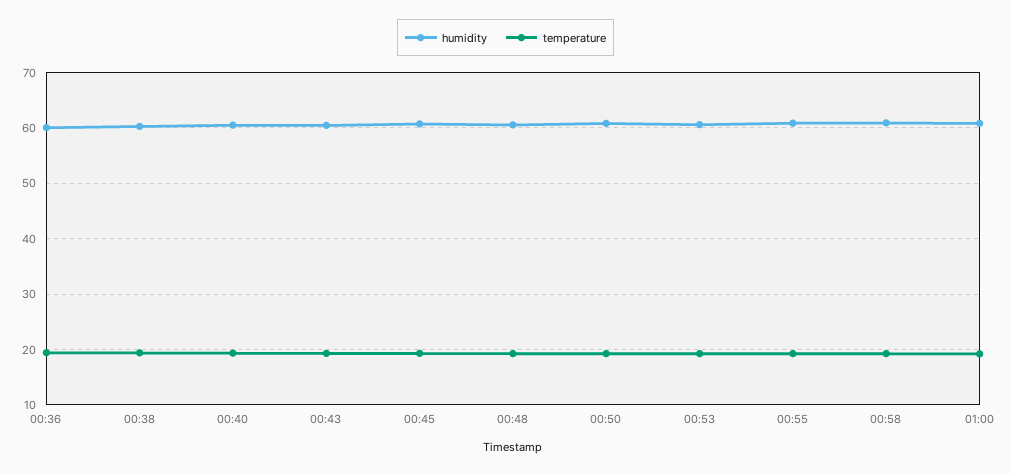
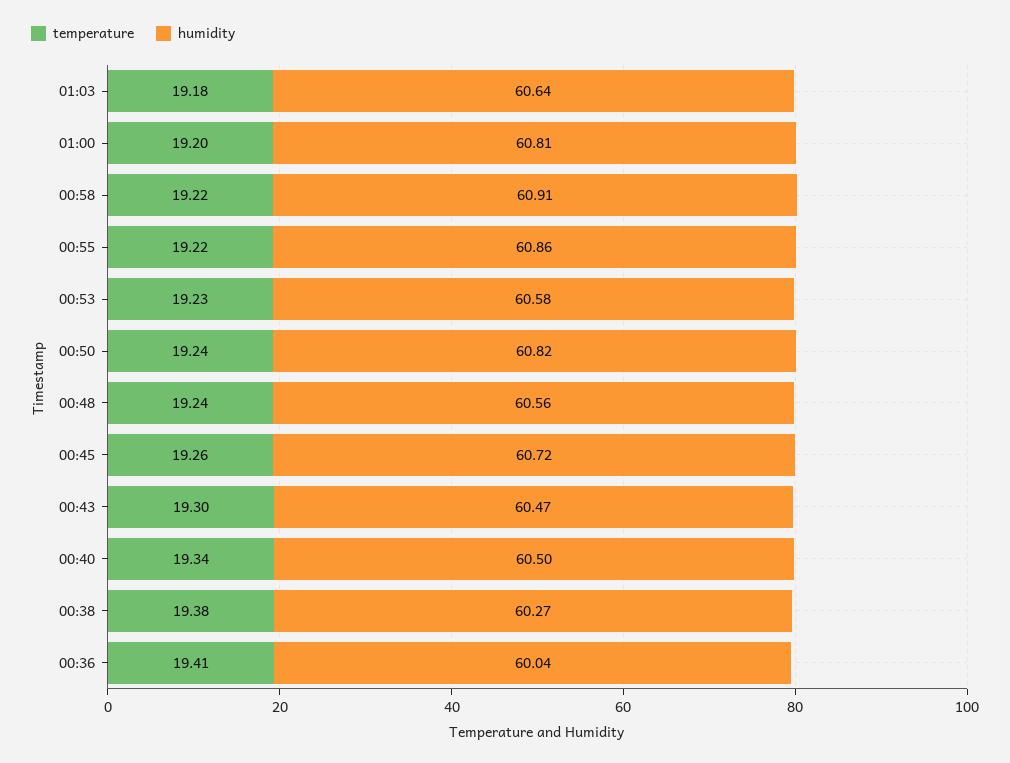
temperature, 01:03: none -> 19.18
humidity, 01:03: none -> 60.64

